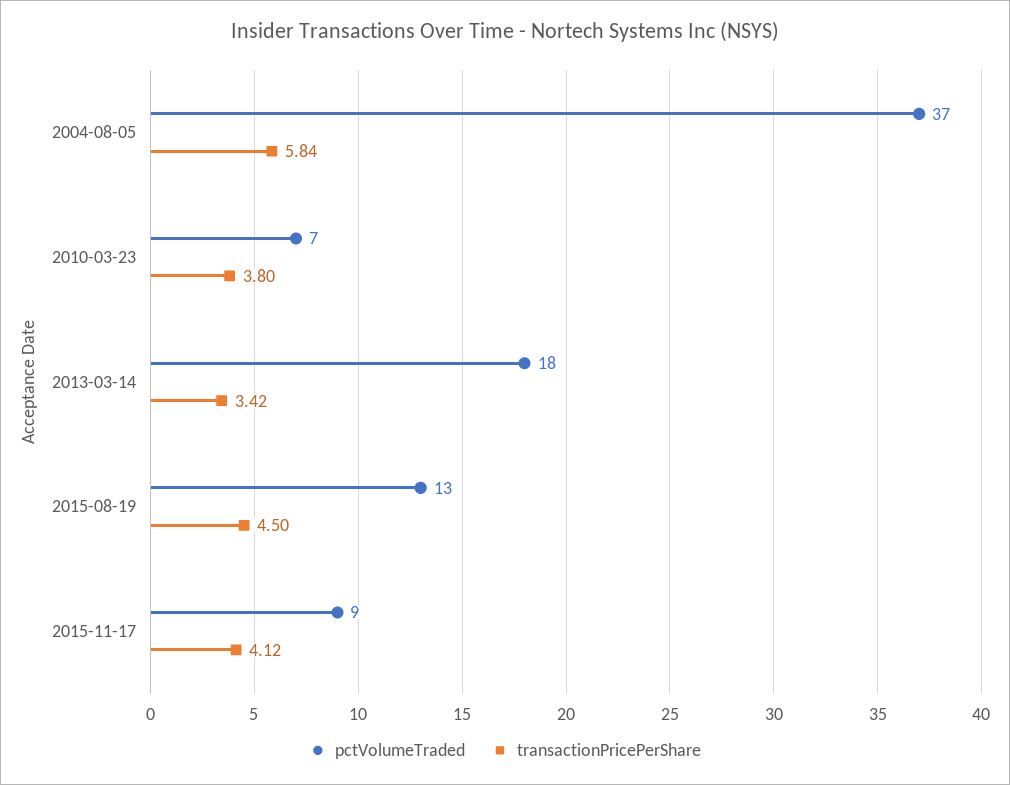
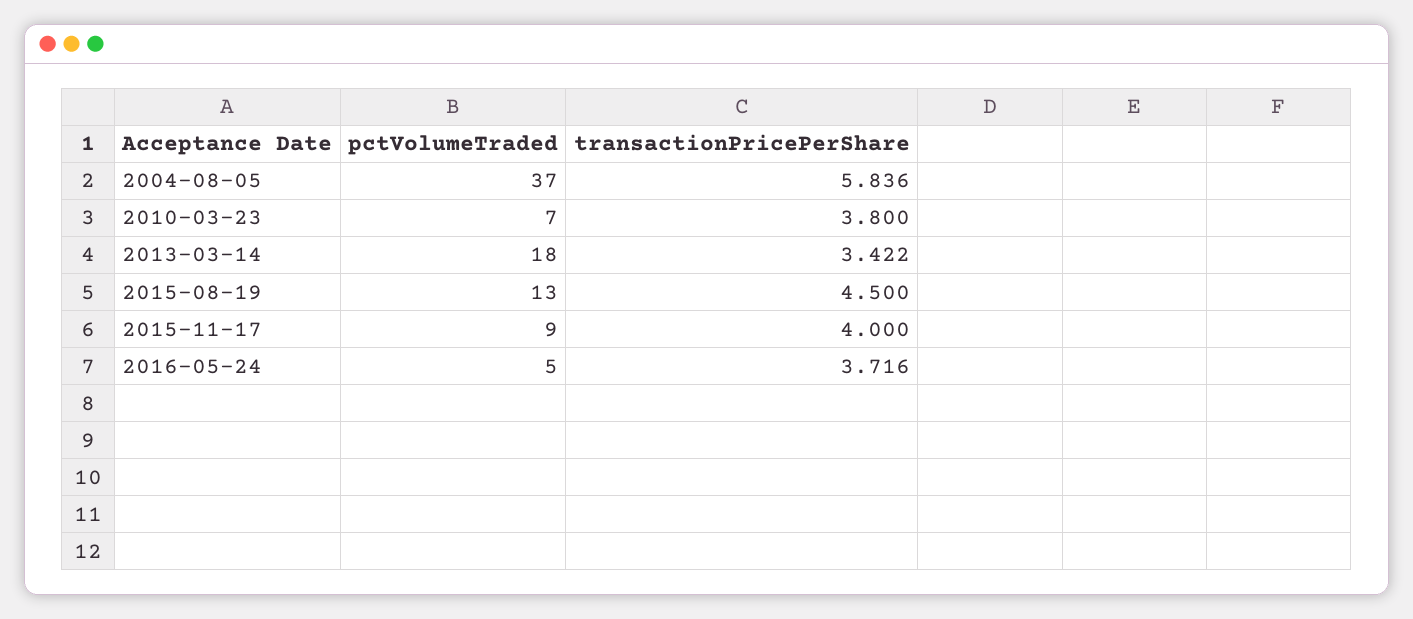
transactionPricePerShare, 2015-11-17: 4.12 -> 4
pctVolumeTraded, 2016-05-24: none -> 5
transactionPricePerShare, 2016-05-24: none -> 3.716

